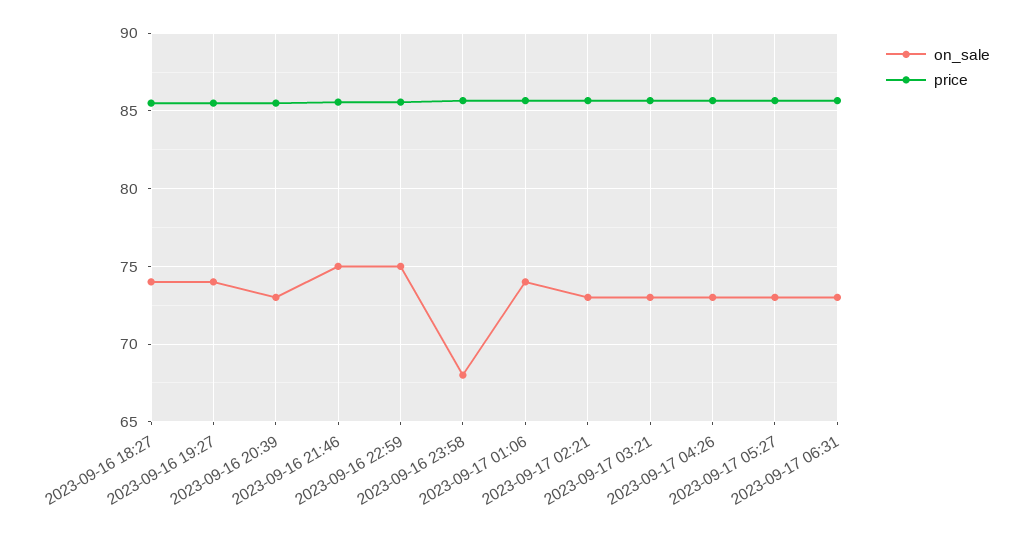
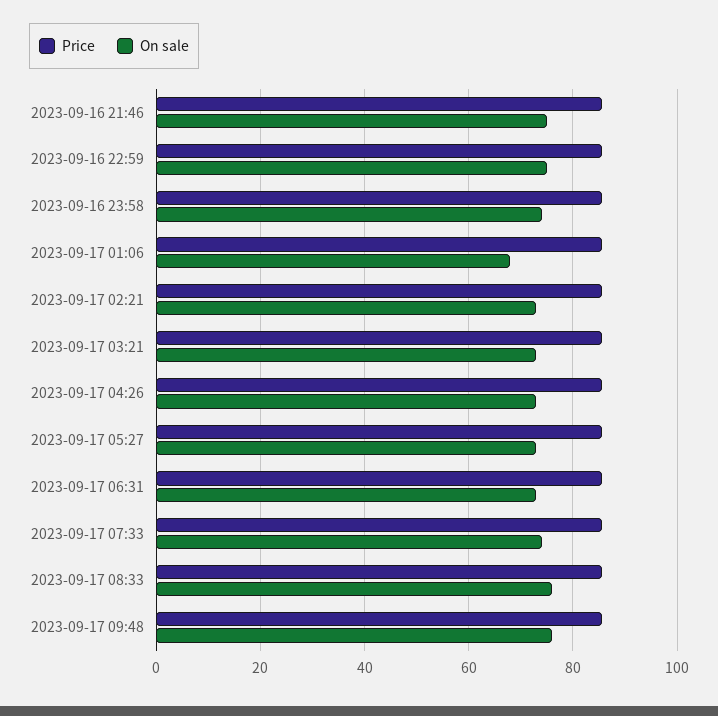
on_sale, 2023-09-16 18:27: 74 -> none
price, 2023-09-16 18:27: 85.5 -> none
on_sale, 2023-09-16 19:27: 74 -> none
price, 2023-09-16 19:27: 85.5 -> none
on_sale, 2023-09-16 20:39: 73 -> none
price, 2023-09-16 20:39: 85.5 -> none
on_sale, 2023-09-16 23:58: 68 -> 74
on_sale, 2023-09-17 01:06: 74 -> 68
price, 2023-09-17 07:33: none -> 86
on_sale, 2023-09-17 07:33: none -> 74
price, 2023-09-17 08:33: none -> 86
on_sale, 2023-09-17 08:33: none -> 76
price, 2023-09-17 09:48: none -> 86
on_sale, 2023-09-17 09:48: none -> 76

